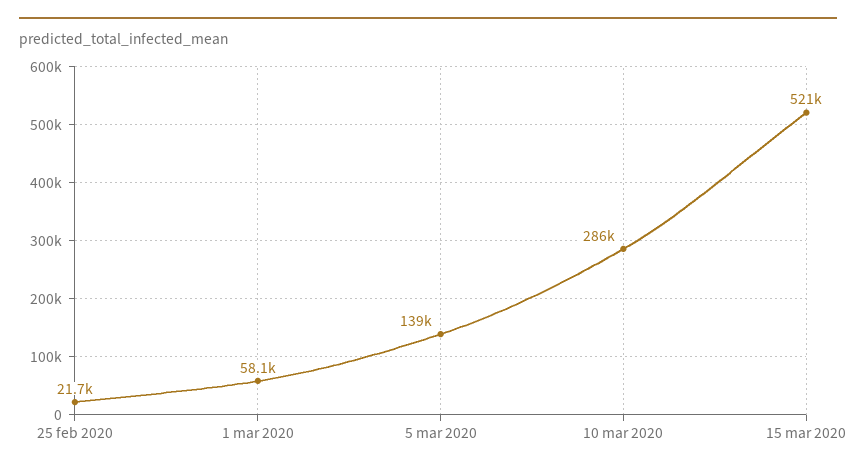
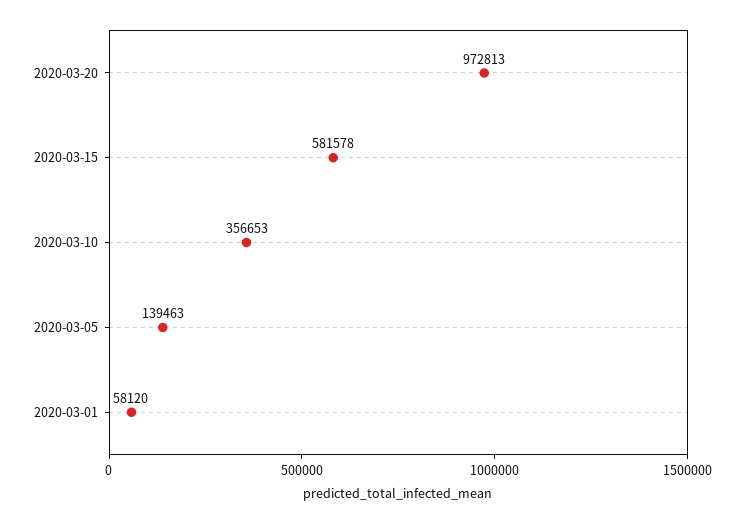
25 feb 2020: 21700 -> none
10 mar 2020: 286000 -> 356653
15 mar 2020: 521000 -> 581578
2020-03-20: none -> 972813

